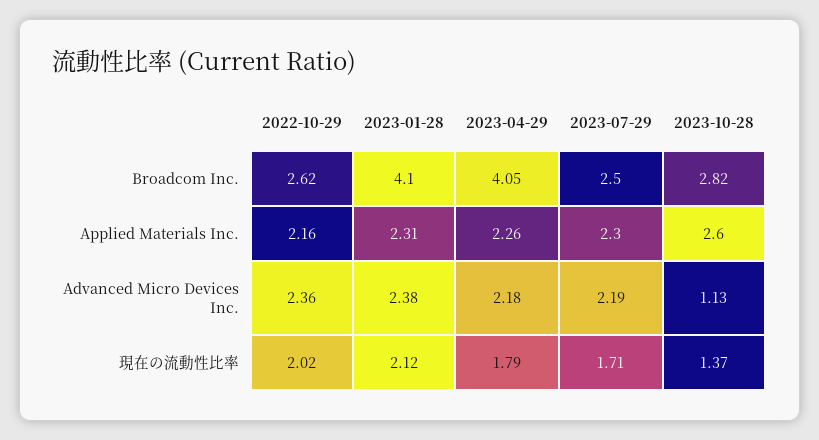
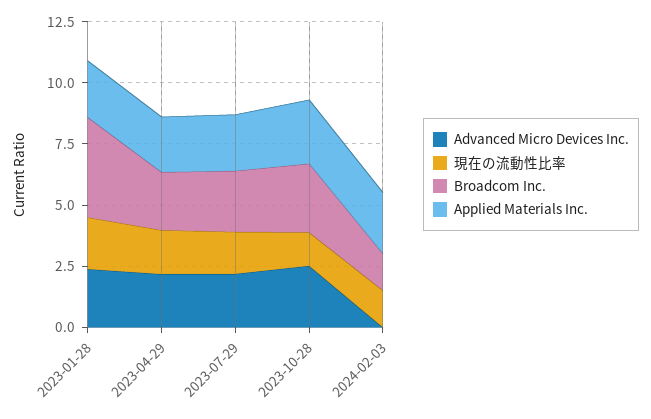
Broadcom Inc., 2022-10-29: 2.62 -> none
Broadcom Inc., 2023-04-29: 4.05 -> 2.5
Applied Materials Inc., 2022-10-29: 2.16 -> none
Advanced Micro Devices Inc., 2022-10-29: 2.36 -> none
Advanced Micro Devices Inc., 2023-10-28: 1.13 -> 2.5
現在の流動性比率, 2022-10-29: 2.02 -> none
Advanced Micro Devices Inc., 2024-02-03: none -> 0
現在の流動性比率, 2024-02-03: none -> 1.5
Broadcom Inc., 2024-02-03: none -> 1.5
Applied Materials Inc., 2024-02-03: none -> 2.5

